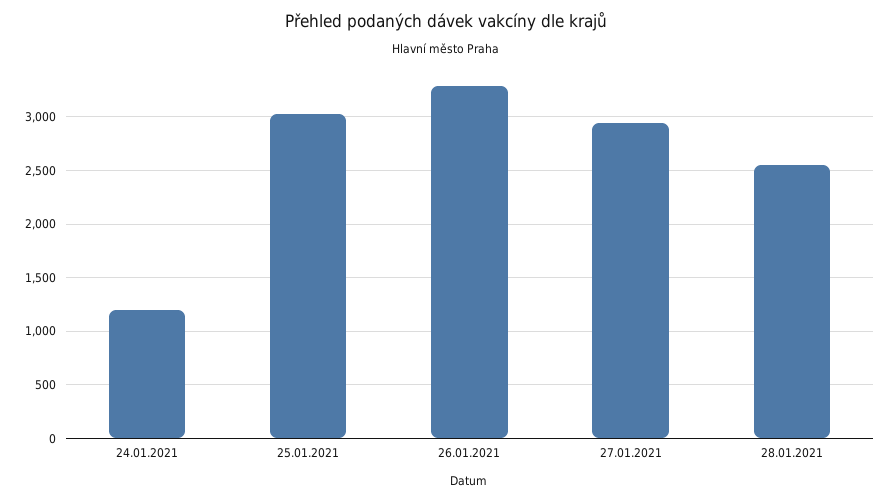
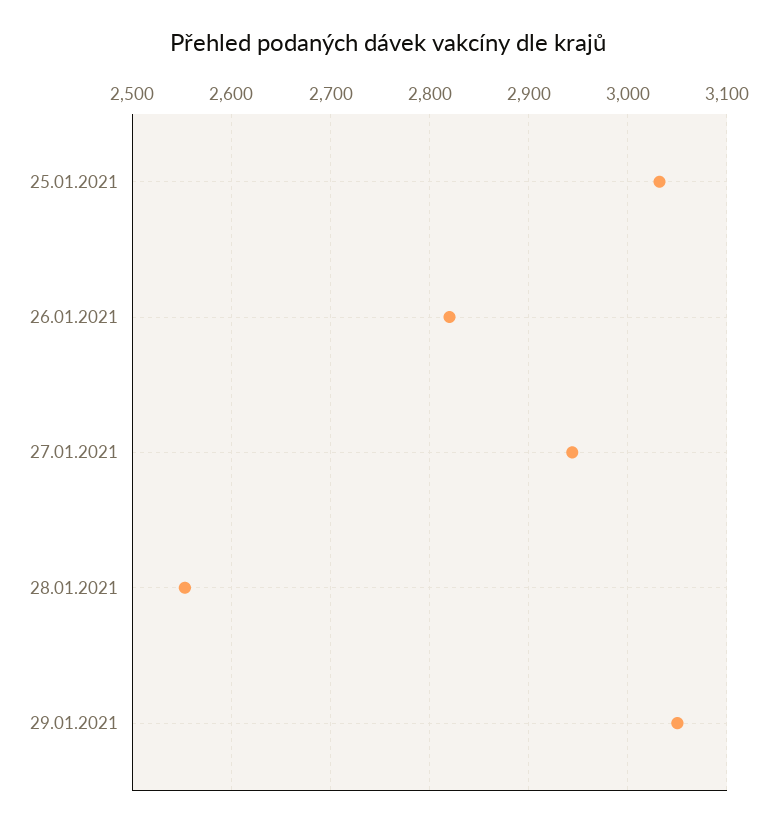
24.01.2021: 1200 -> none
26.01.2021: 3300 -> 2820
29.01.2021: none -> 3050

